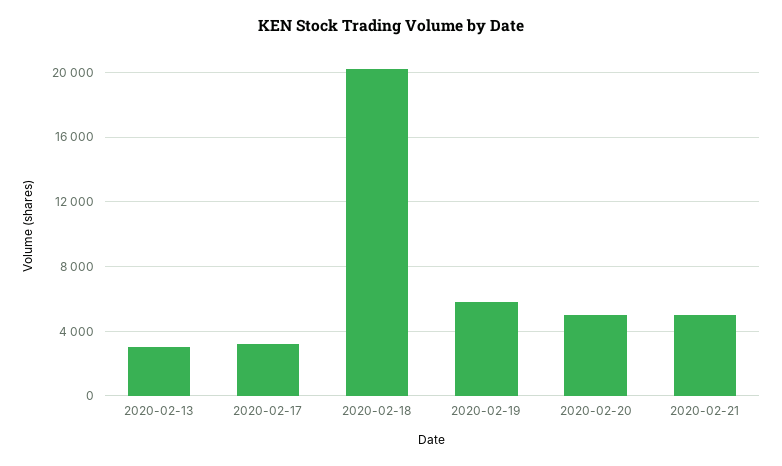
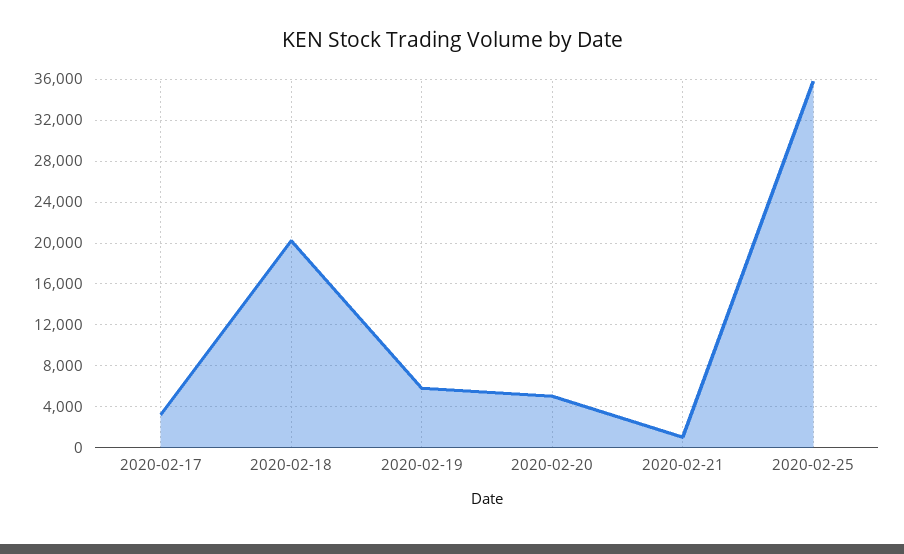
2020-02-13: 3000 -> none
2020-02-21: 5000 -> 1000
2020-02-25: none -> 36000

